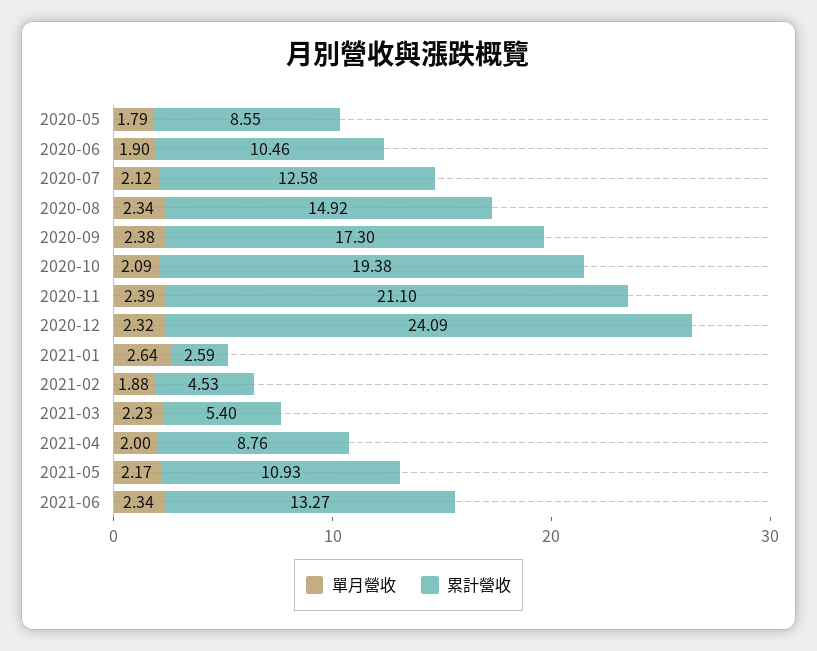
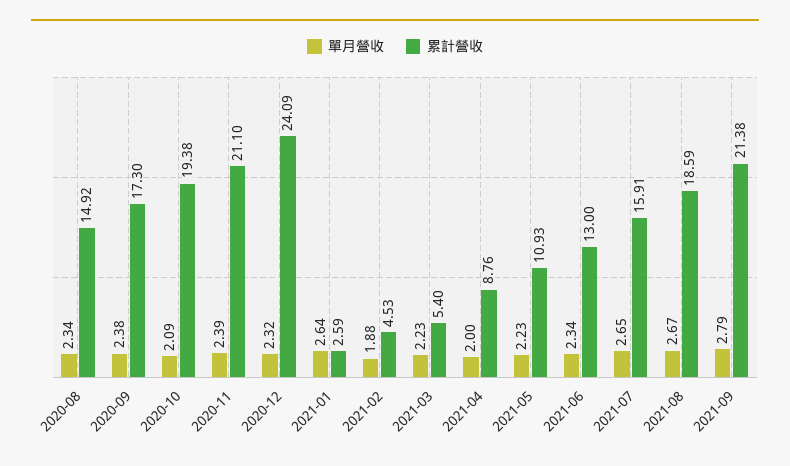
單月營收, 2020-05: 1.79 -> none
累計營收, 2020-05: 8.55 -> none
單月營收, 2020-06: 1.9 -> none
累計營收, 2020-06: 10.46 -> none
單月營收, 2020-07: 2.12 -> none
累計營收, 2020-07: 12.58 -> none
單月營收, 2021-05: 2.17 -> 2.23
累計營收, 2021-06: 13.27 -> 13
單月營收, 2021-07: none -> 2.65
累計營收, 2021-07: none -> 15.91
單月營收, 2021-08: none -> 2.67
累計營收, 2021-08: none -> 18.59
單月營收, 2021-09: none -> 2.79
累計營收, 2021-09: none -> 21.38

